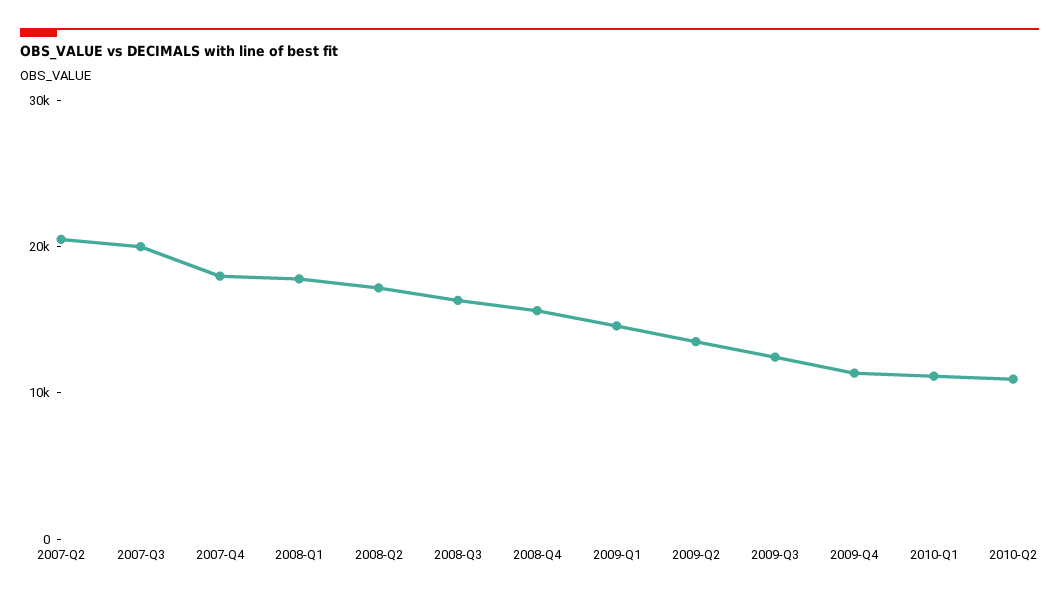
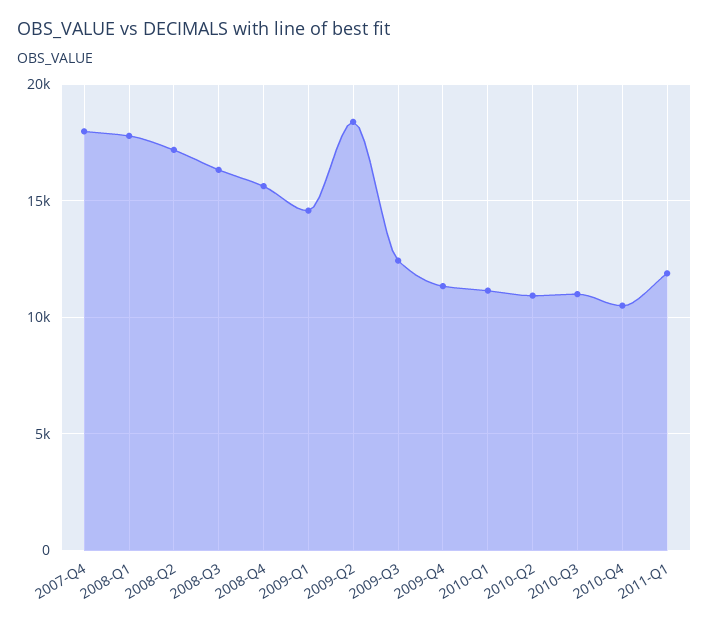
2007-Q2: 20000 -> none
2007-Q3: 20000 -> none
2009-Q2: 14000 -> 18500
2010-Q3: none -> 11000
2010-Q4: none -> 10500
2011-Q1: none -> 12000

